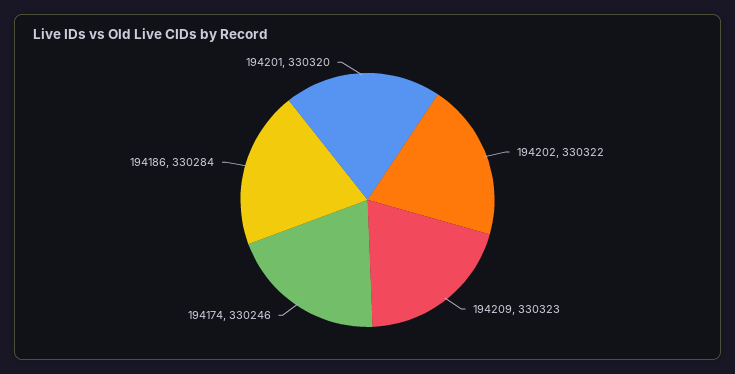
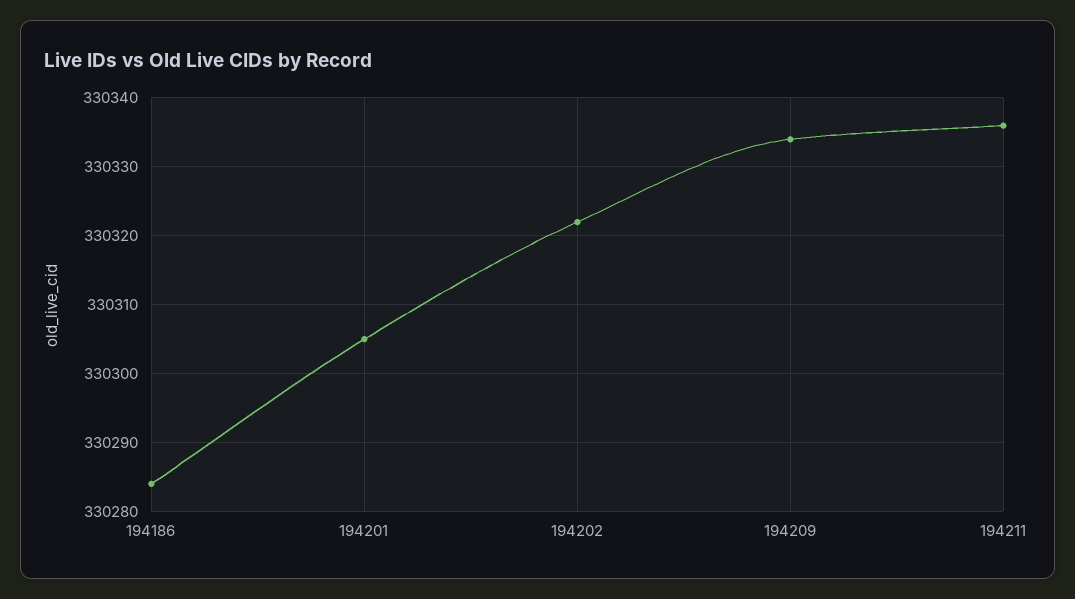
194209: 330323 -> 330334
194174: 330246 -> none
194201: 330320 -> 330305
194211: none -> 330336

